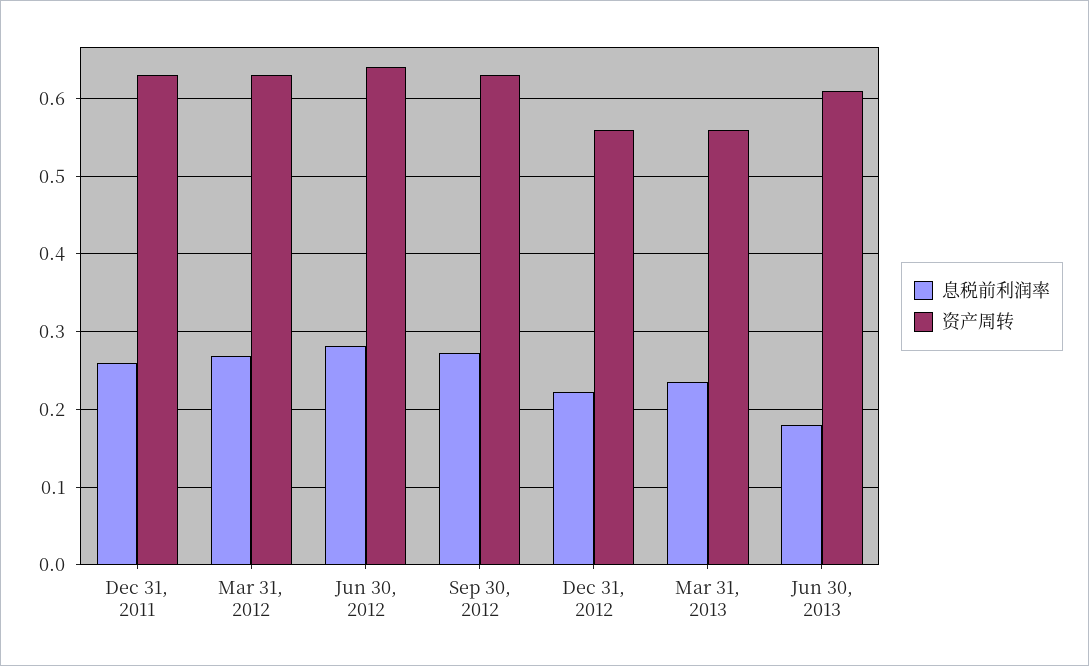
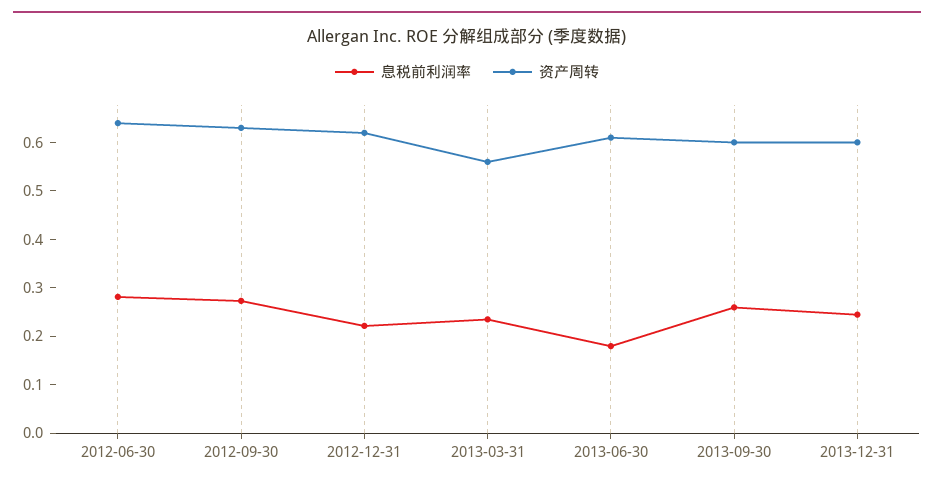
息税前利润率, Dec 31, 2011: 0.26 -> none
资产周转, Dec 31, 2011: 0.63 -> none
息税前利润率, Mar 31, 2012: 0.27 -> none
资产周转, Mar 31, 2012: 0.63 -> none
资产周转, Dec 31, 2012: 0.56 -> 0.62
息税前利润率, 2013-09-30: none -> 0.26
资产周转, 2013-09-30: none -> 0.6
息税前利润率, 2013-12-31: none -> 0.24
资产周转, 2013-12-31: none -> 0.6

